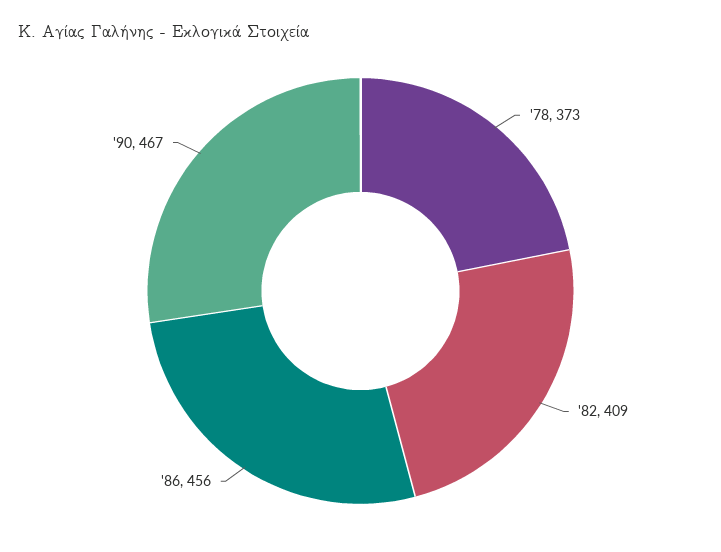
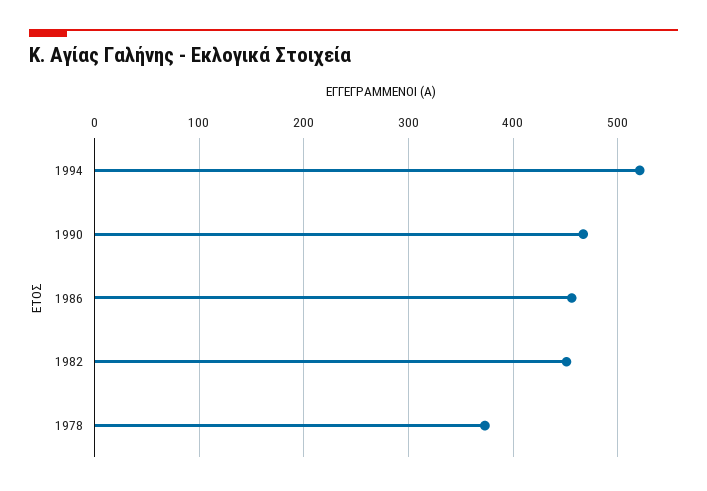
'82: 409 -> 450
1994: none -> 520

